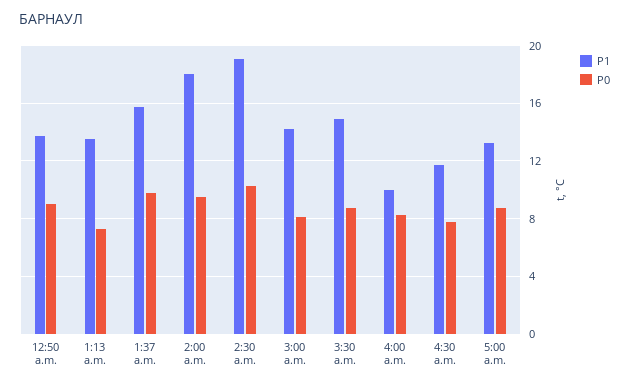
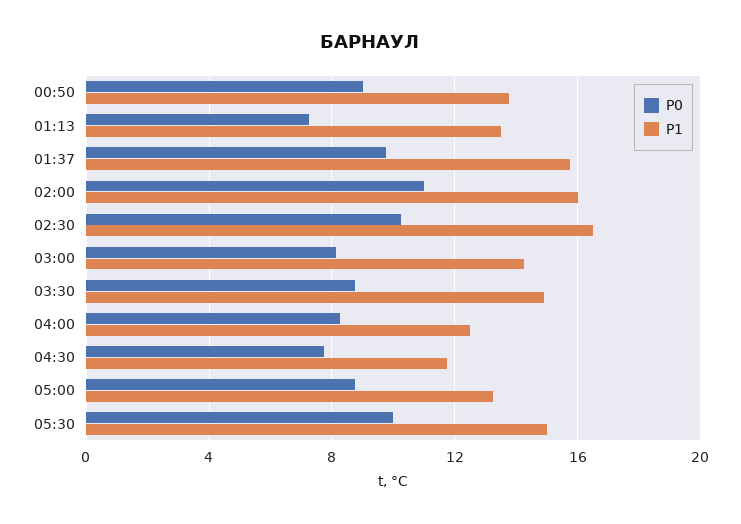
P1, 2:00 a.m.: 18 -> 16
P0, 2:00 a.m.: 9.5 -> 11
P1, 2:30 a.m.: 19 -> 16.5
P1, 4:00 a.m.: 10 -> 12.5
P0, 05:30: none -> 10
P1, 05:30: none -> 15

